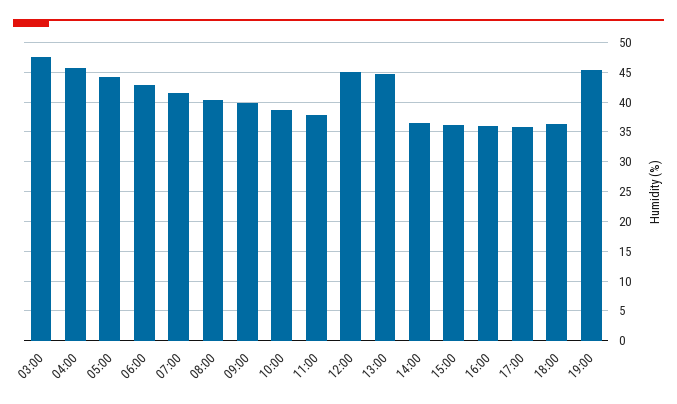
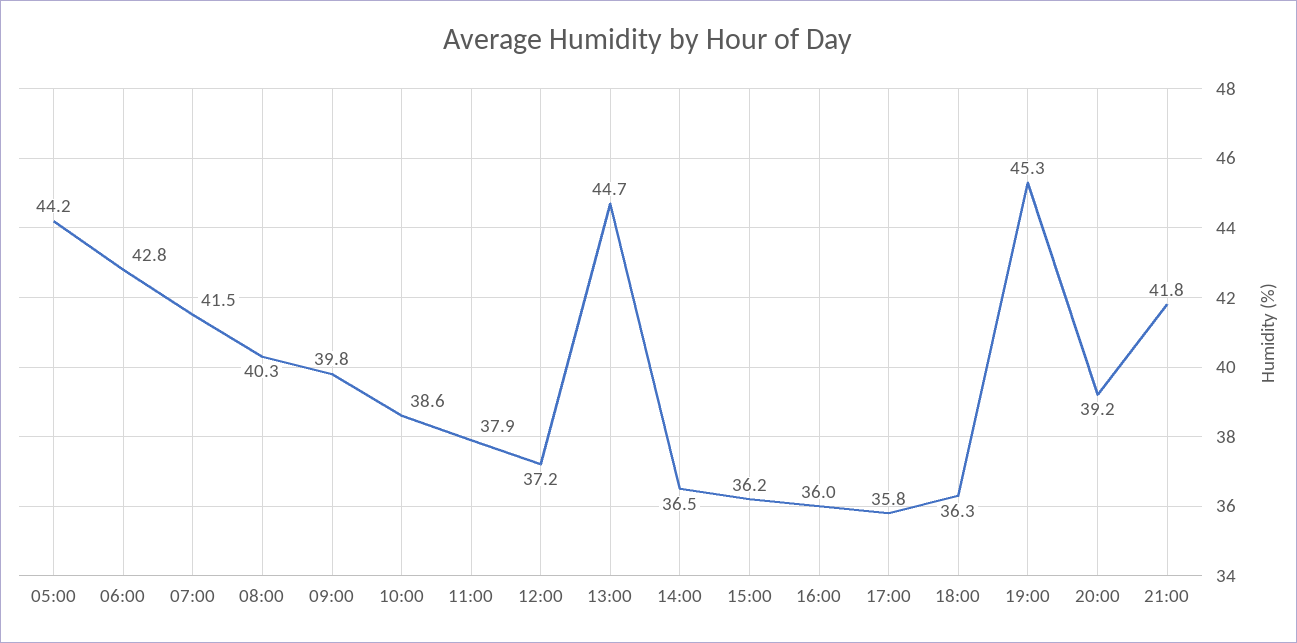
03:00: 47.5 -> none
04:00: 45 -> none
12:00: 45 -> 37.2
20:00: none -> 39.2
21:00: none -> 41.8

